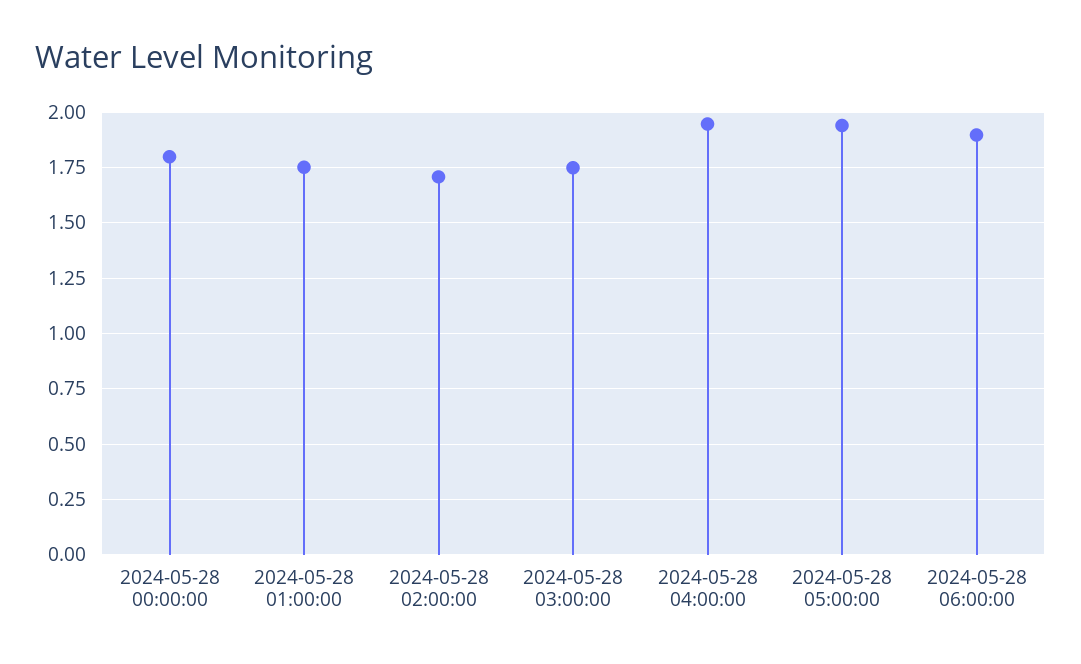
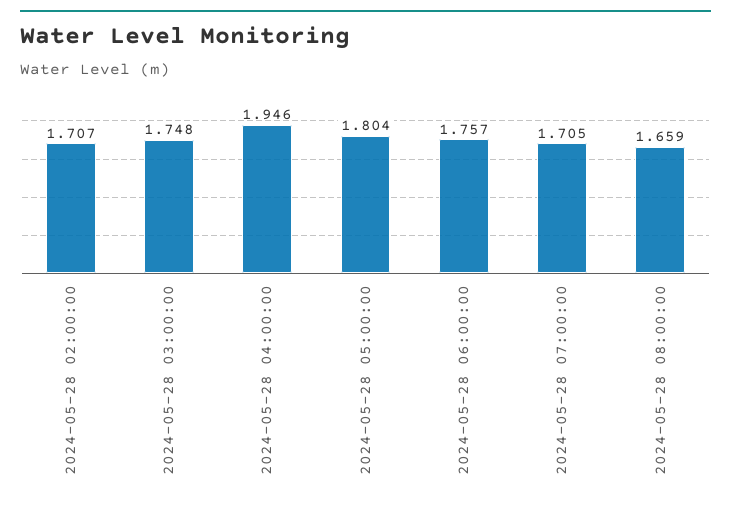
2024-05-28 00:00:00: 1.8 -> none
2024-05-28 01:00:00: 1.75 -> none
2024-05-28 05:00:00: 1.95 -> 1.804
2024-05-28 06:00:00: 1.9 -> 1.757
2024-05-28 07:00:00: none -> 1.705
2024-05-28 08:00:00: none -> 1.659

